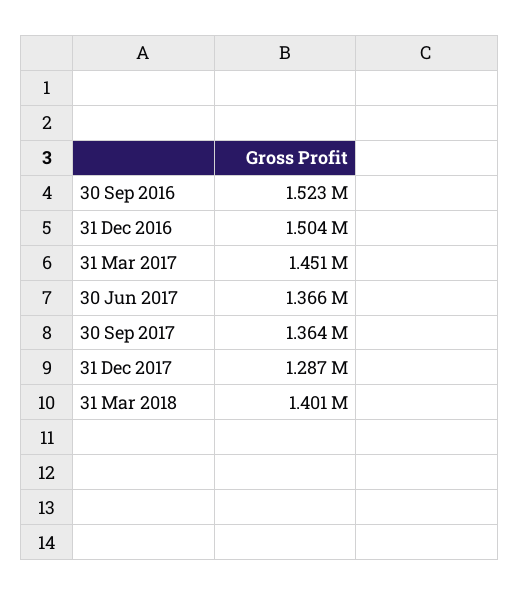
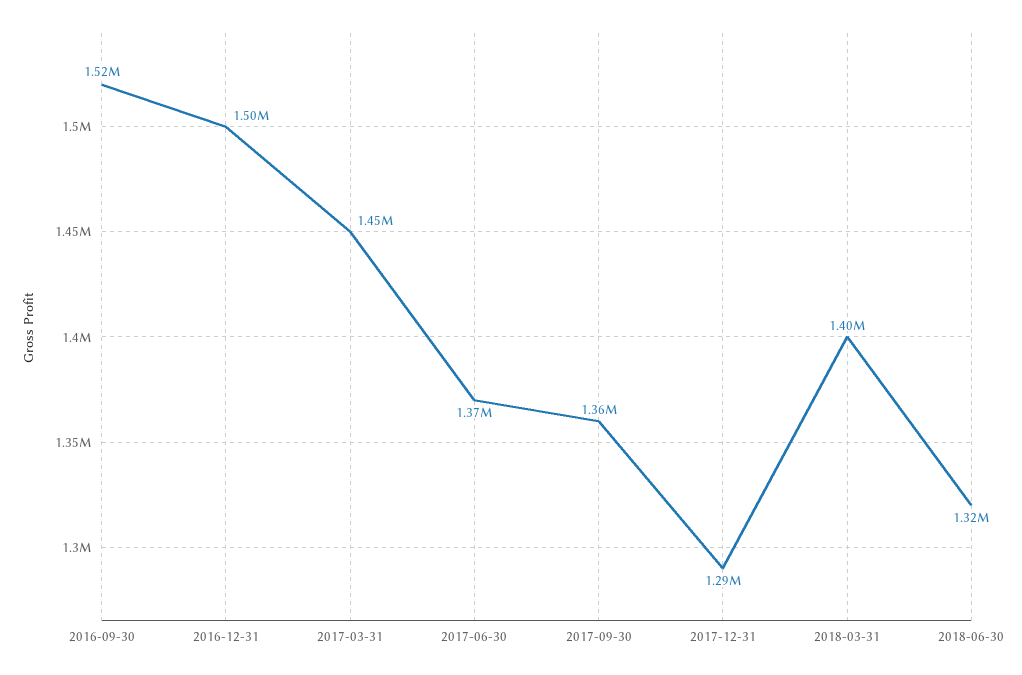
2018-06-30: none -> 1320000

